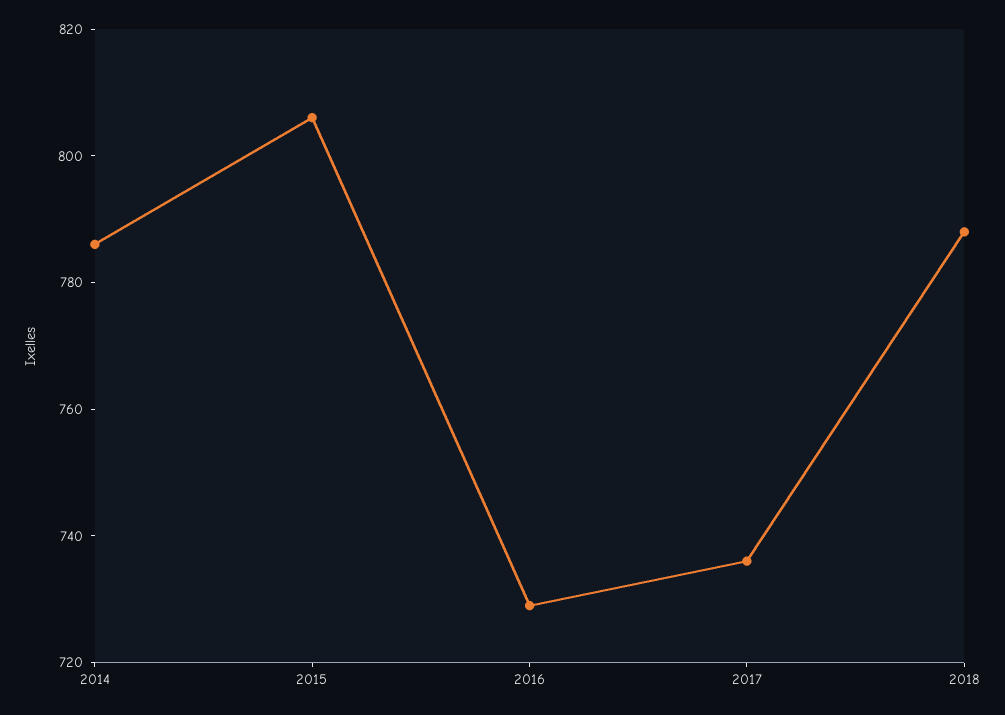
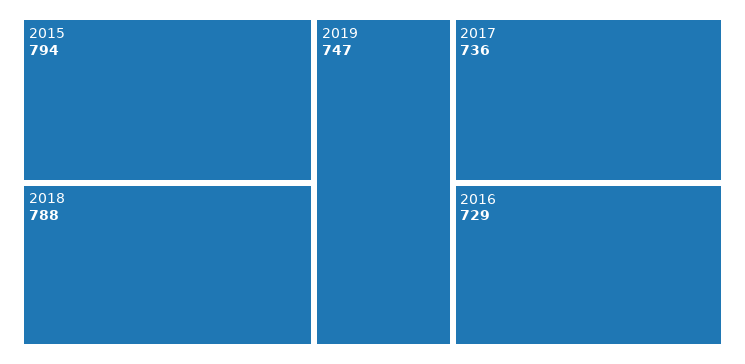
2014: 785 -> none
2015: 805 -> 794
2019: none -> 747

